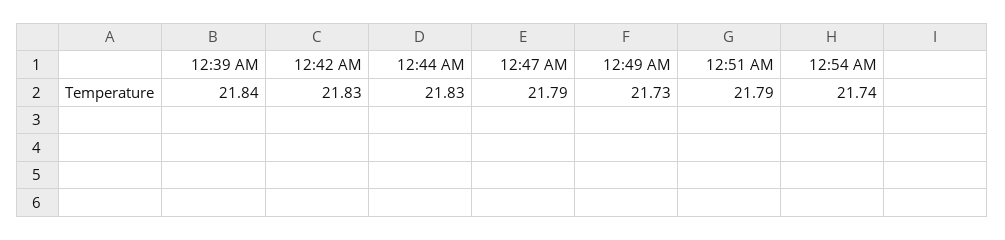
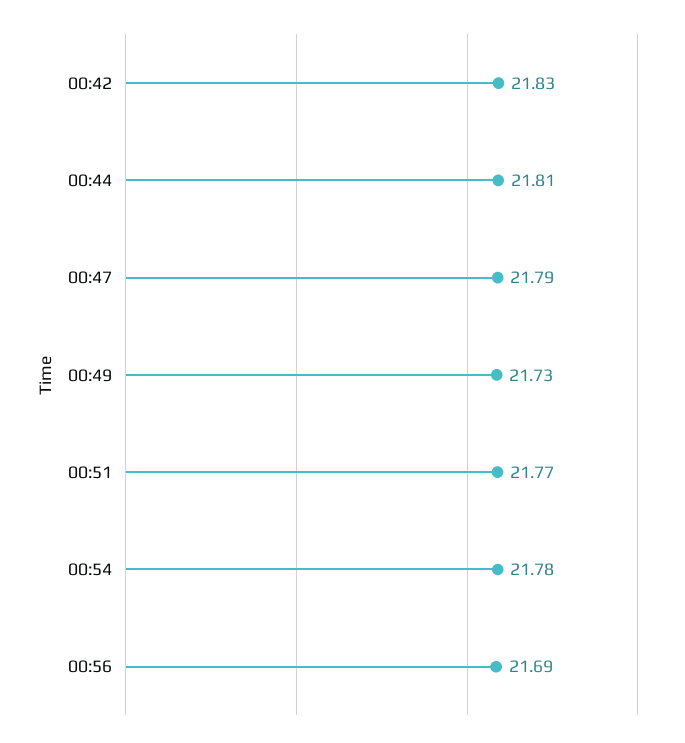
12:39 AM: 21.84 -> none
12:44 AM: 21.83 -> 21.81
12:51 AM: 21.79 -> 21.77
12:54 AM: 21.74 -> 21.78
00:56: none -> 21.69

